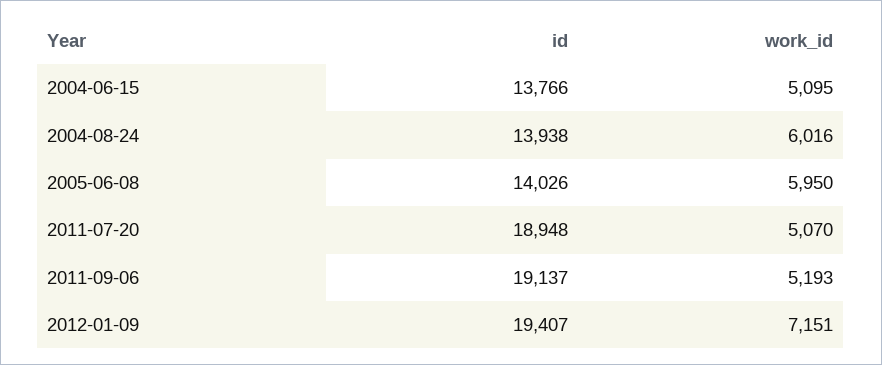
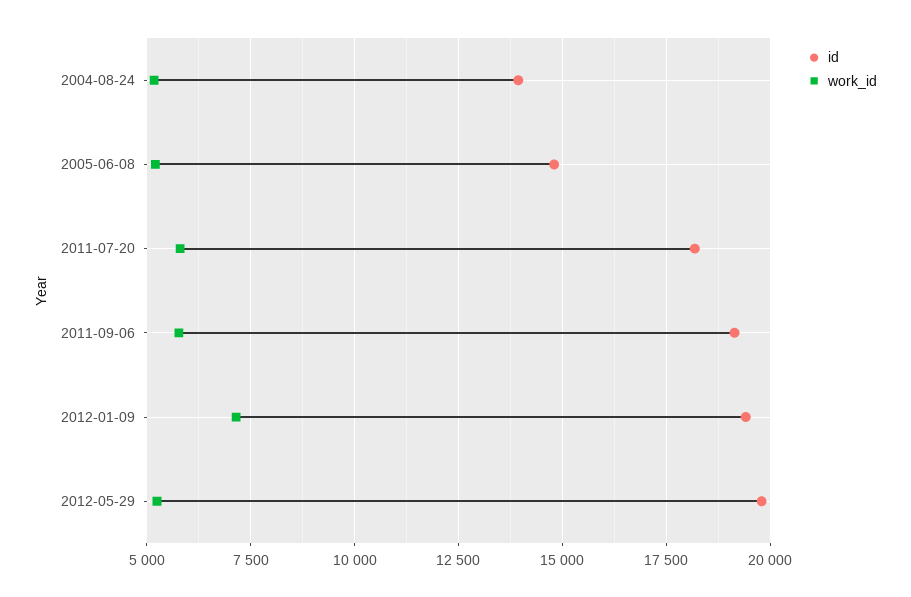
id, 2004-06-15: 13766 -> none
work_id, 2004-06-15: 5095 -> none
work_id, 2004-08-24: 6016 -> 5250
id, 2005-06-08: 14026 -> 14750
work_id, 2005-06-08: 5950 -> 5250
id, 2011-07-20: 18948 -> 18250
work_id, 2011-07-20: 5070 -> 5750
work_id, 2011-09-06: 5193 -> 5750
id, 2012-05-29: none -> 19750
work_id, 2012-05-29: none -> 5250

